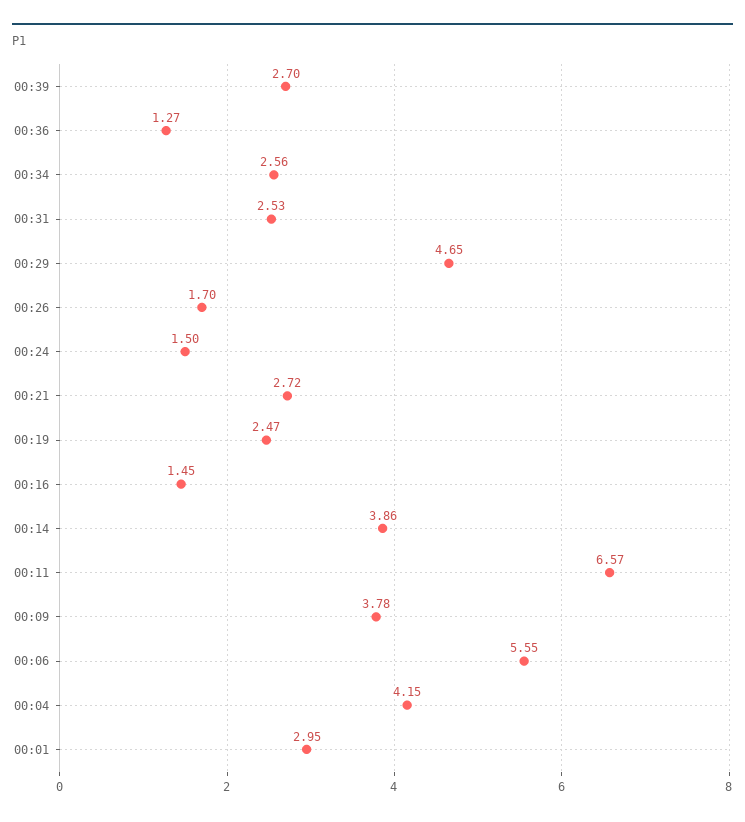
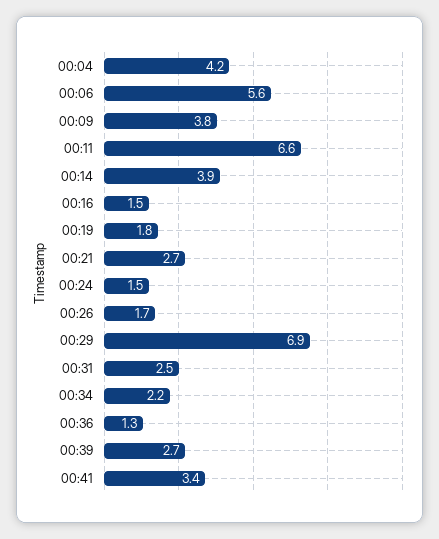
00:34: 2.56 -> 2.2
00:29: 4.65 -> 6.9
00:19: 2.47 -> 1.8
00:01: 2.95 -> none
00:41: none -> 3.4

